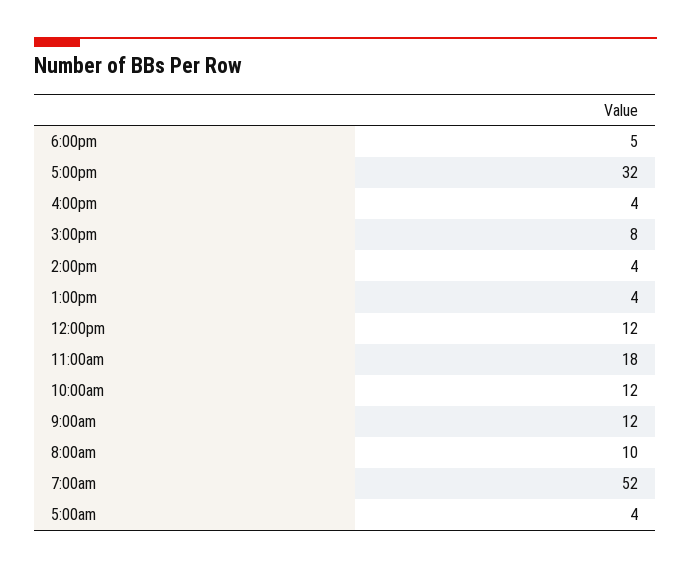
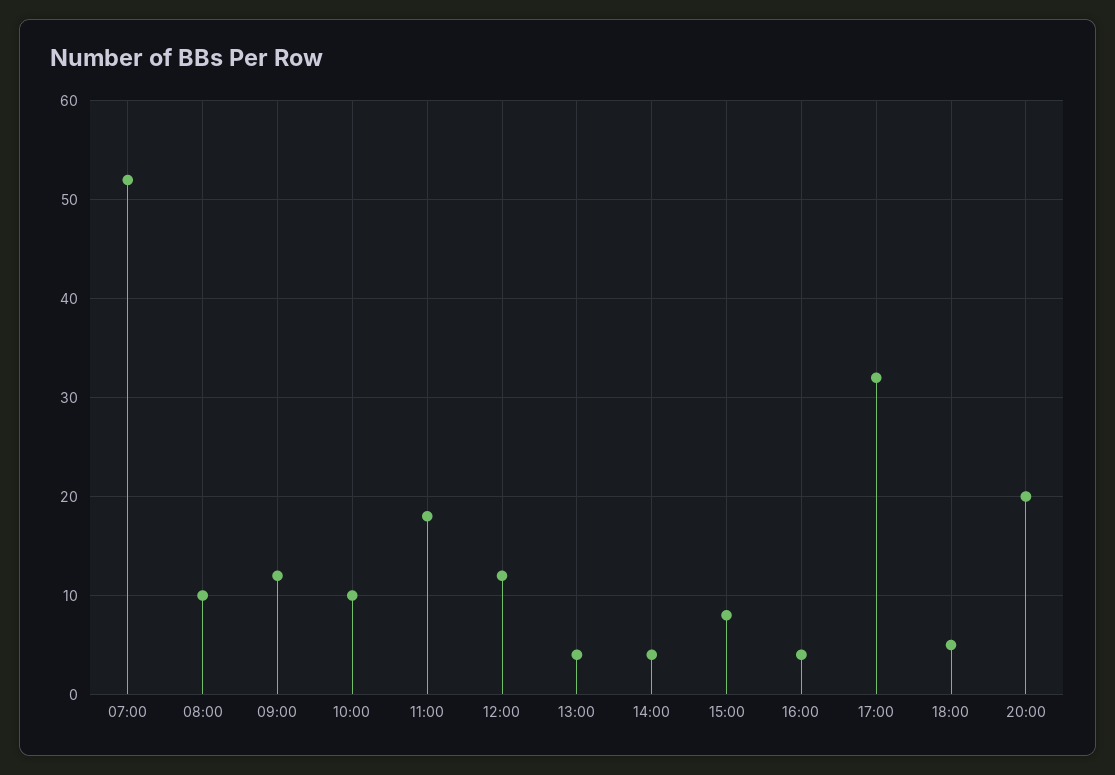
10:00am: 12 -> 10
5:00am: 4 -> none
20:00: none -> 20

